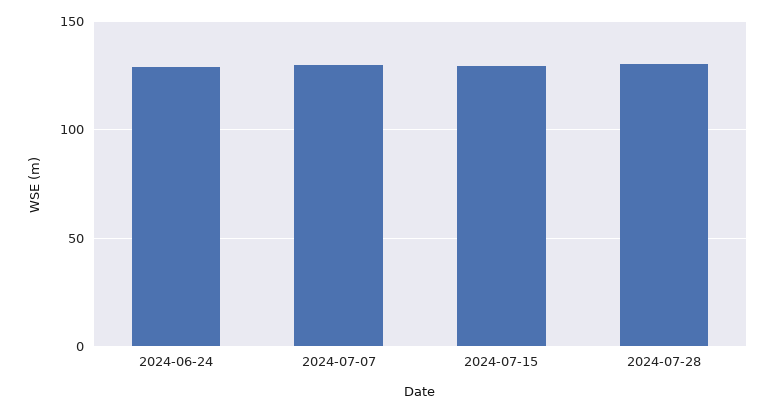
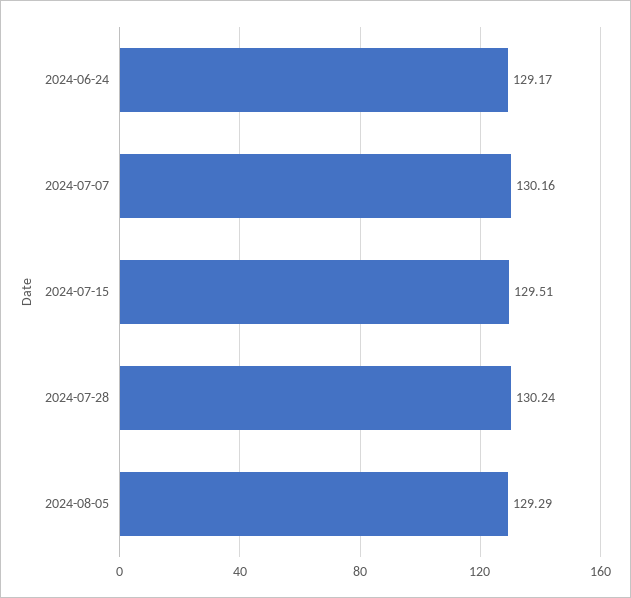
2024-08-05: none -> 129.29

